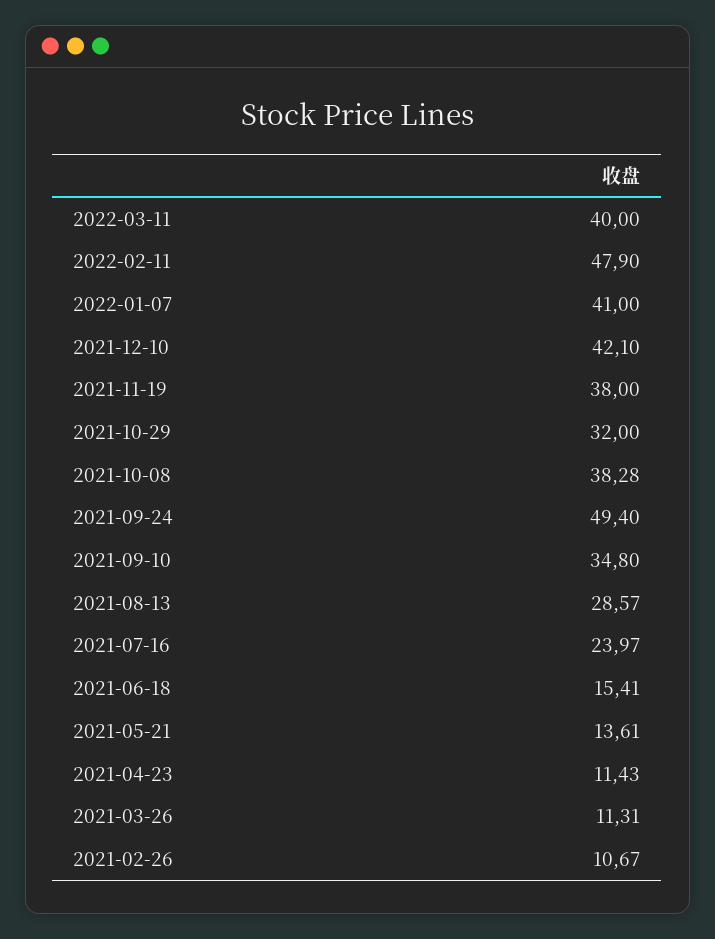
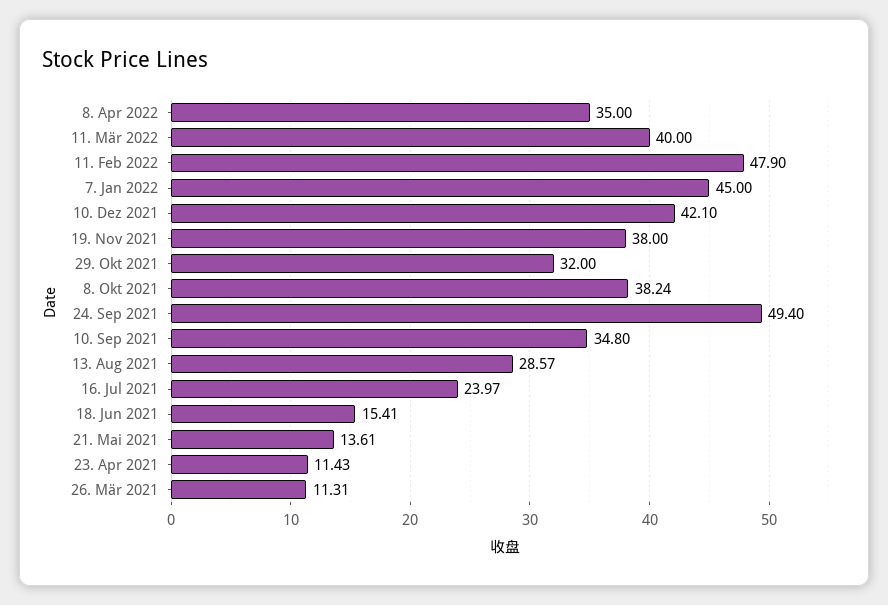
2022-01-07: 41 -> 45
2021-10-08: 38.28 -> 38.24
2021-02-26: 10.67 -> none
8. Apr 2022: none -> 35

